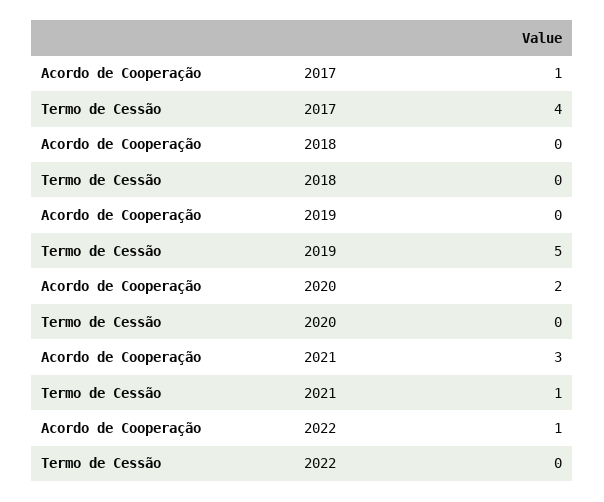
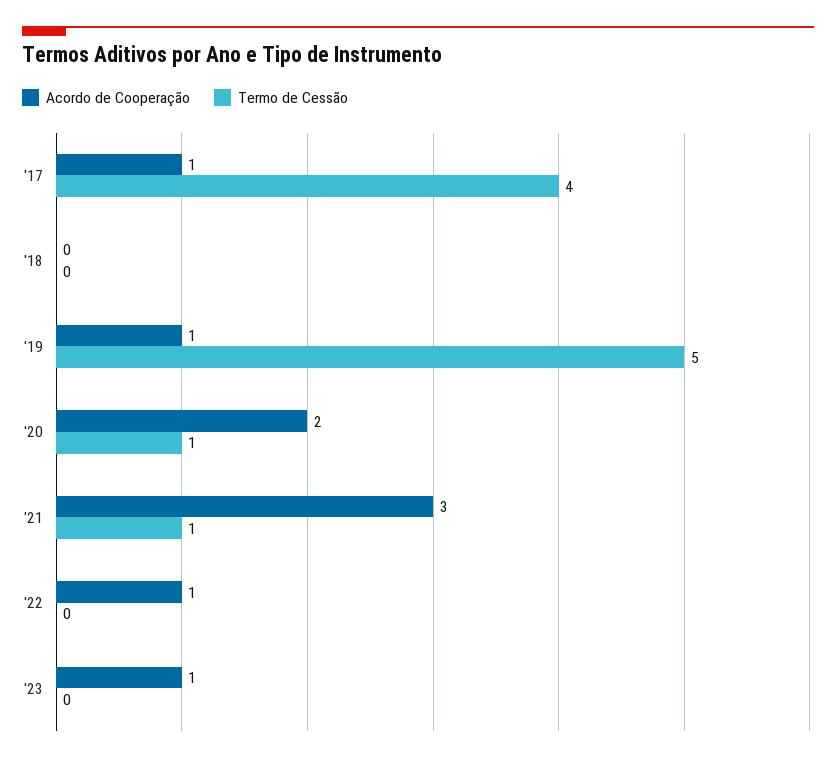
Acordo de Cooperação, 2019: 0 -> 1
Termo de Cessão, 2020: 0 -> 1
Acordo de Cooperação, '23: none -> 1
Termo de Cessão, '23: none -> 0

